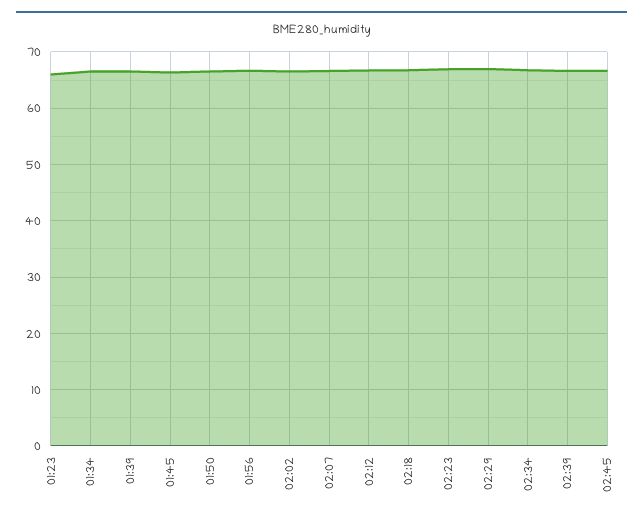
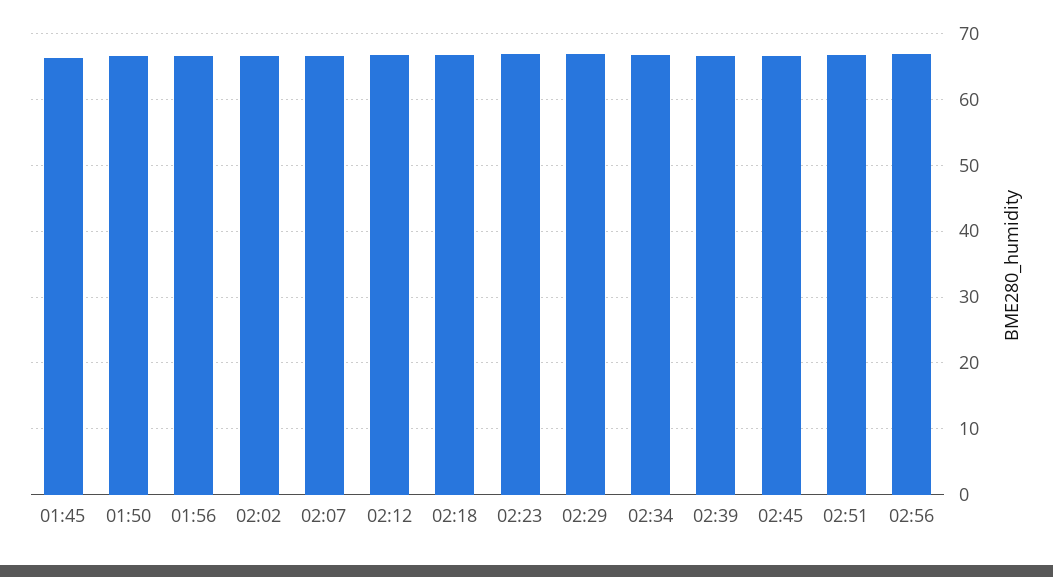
01:23: 66 -> none
01:34: 66 -> none
01:39: 66 -> none
02:51: none -> 67
02:56: none -> 67

